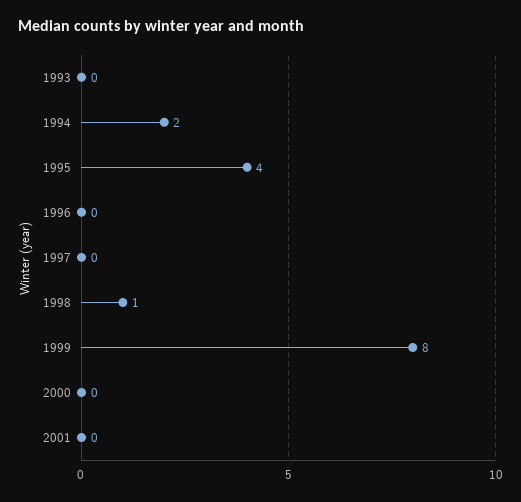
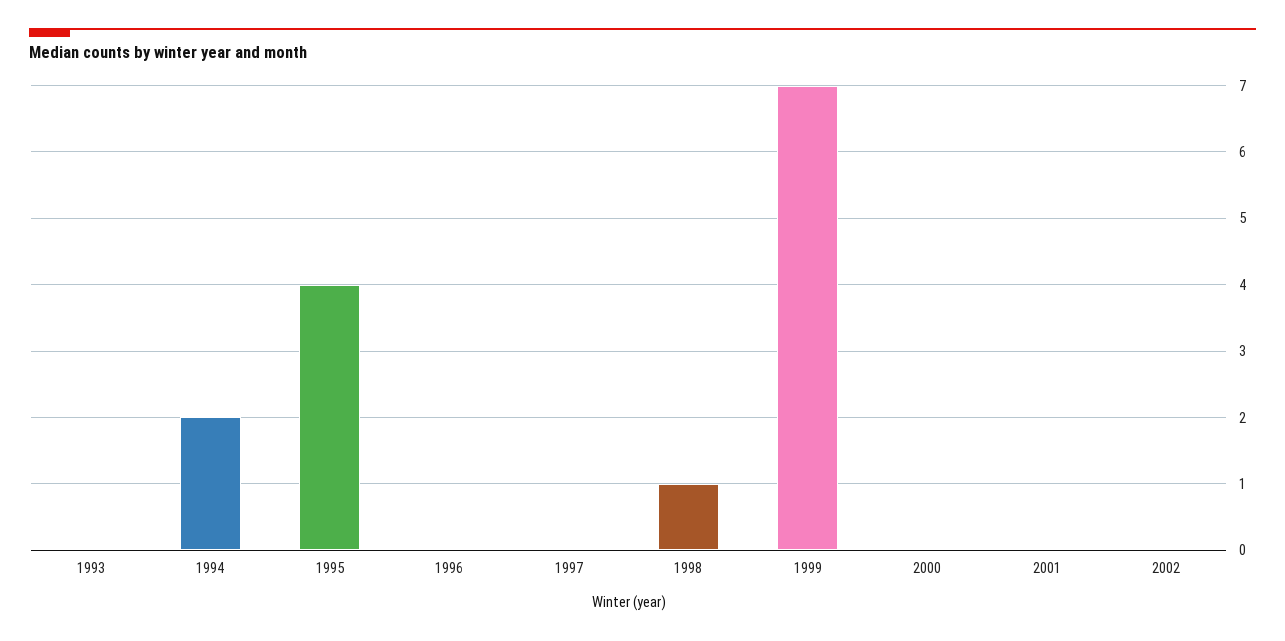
1999: 8 -> 7
2002: none -> 0

